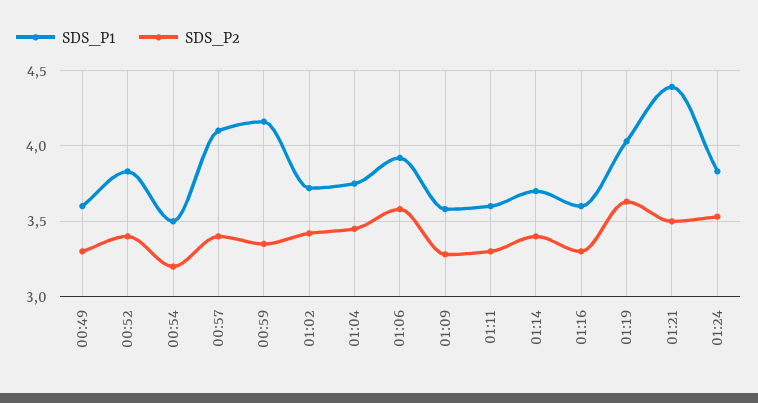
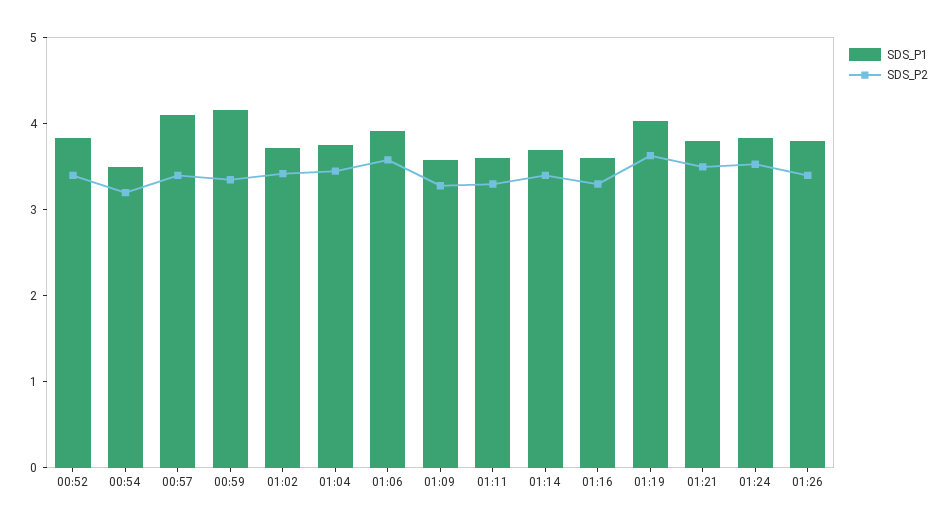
SDS_P1, 00:49: 3.6 -> none
SDS_P2, 00:49: 3.3 -> none
SDS_P1, 01:21: 4.4 -> 3.8
SDS_P1, 01:26: none -> 3.8
SDS_P2, 01:26: none -> 3.4

